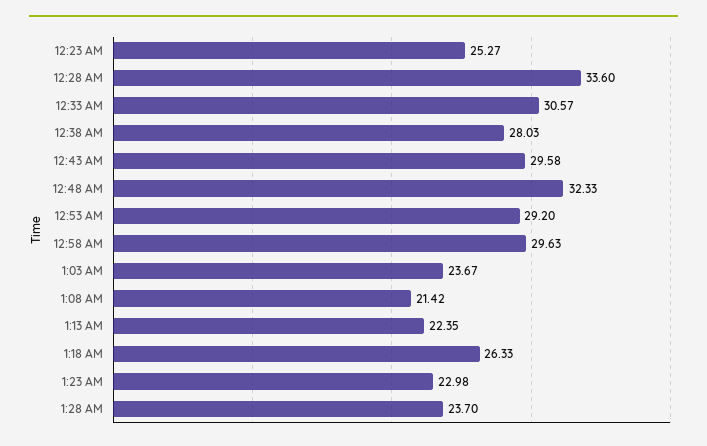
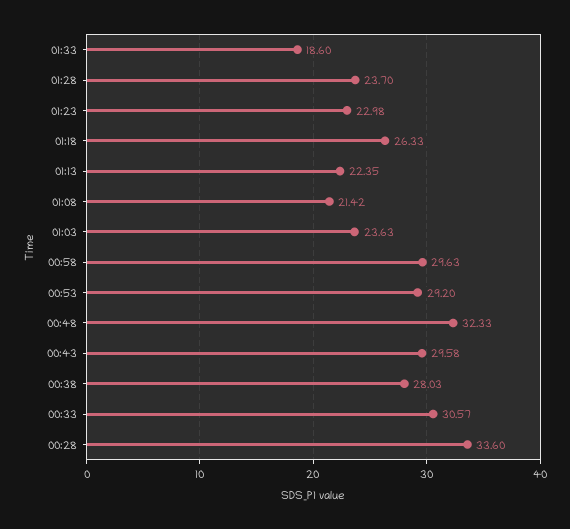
12:23 AM: 25.27 -> none
1:03 AM: 23.67 -> 23.63
01:33: none -> 18.6

